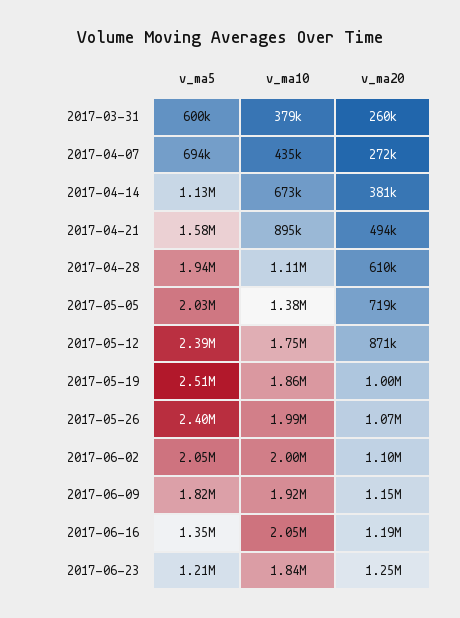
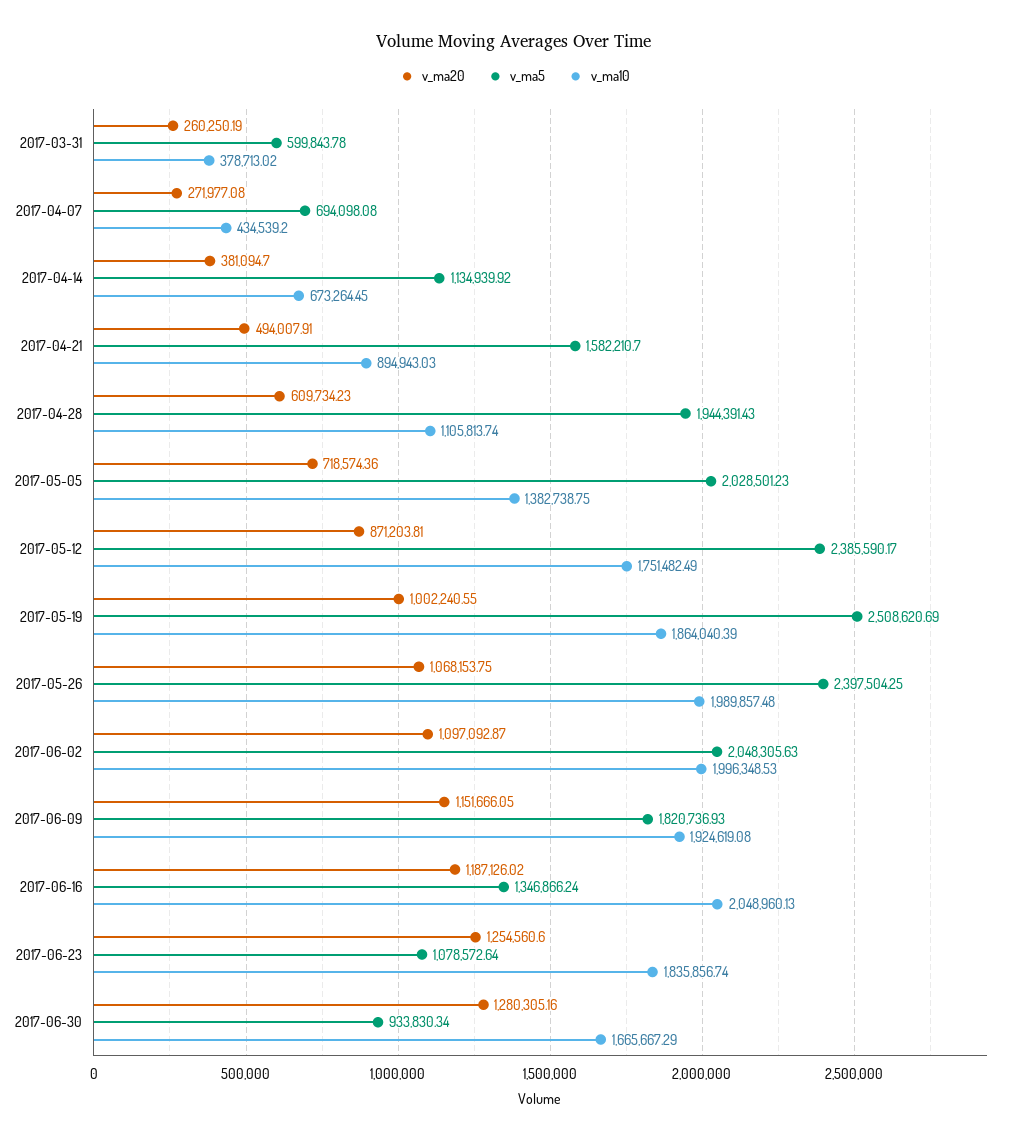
v_ma5, 2017-06-23: 1210000 -> 1078572.64
v_ma20, 2017-06-30: none -> 1280305.16
v_ma5, 2017-06-30: none -> 933830.34
v_ma10, 2017-06-30: none -> 1665667.29

